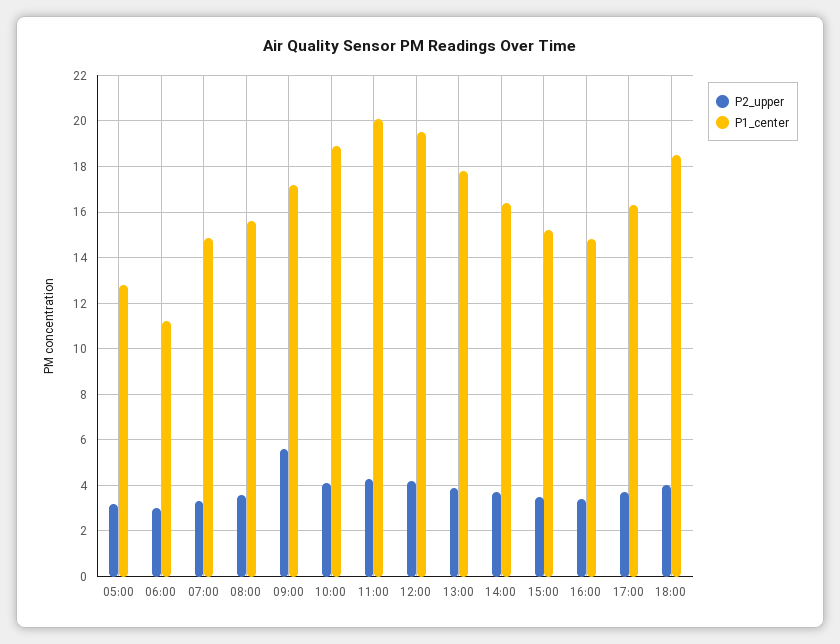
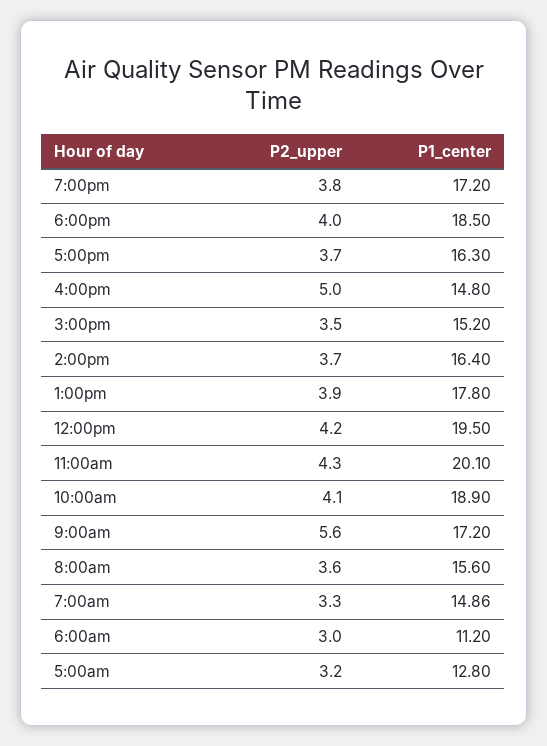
P2_upper, 16:00: 3.5 -> 5
P2_upper, 7:00pm: none -> 3.8
P1_center, 7:00pm: none -> 17.2

